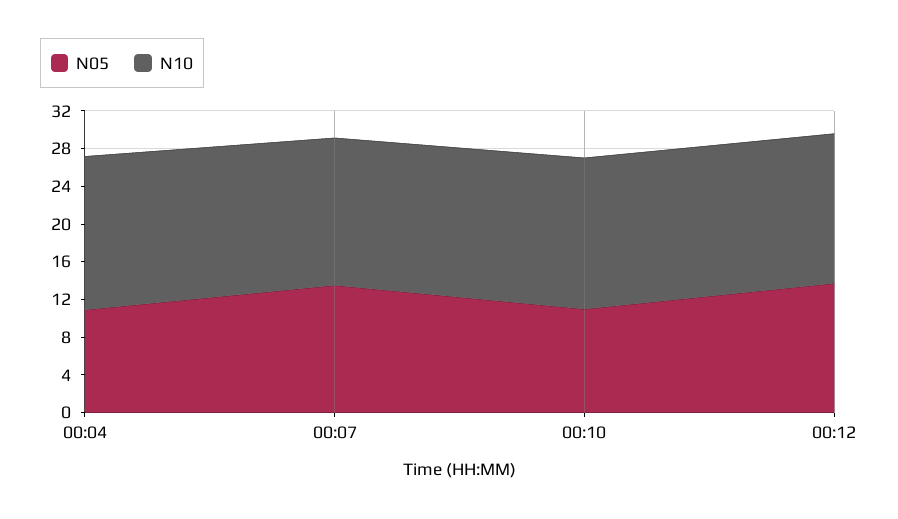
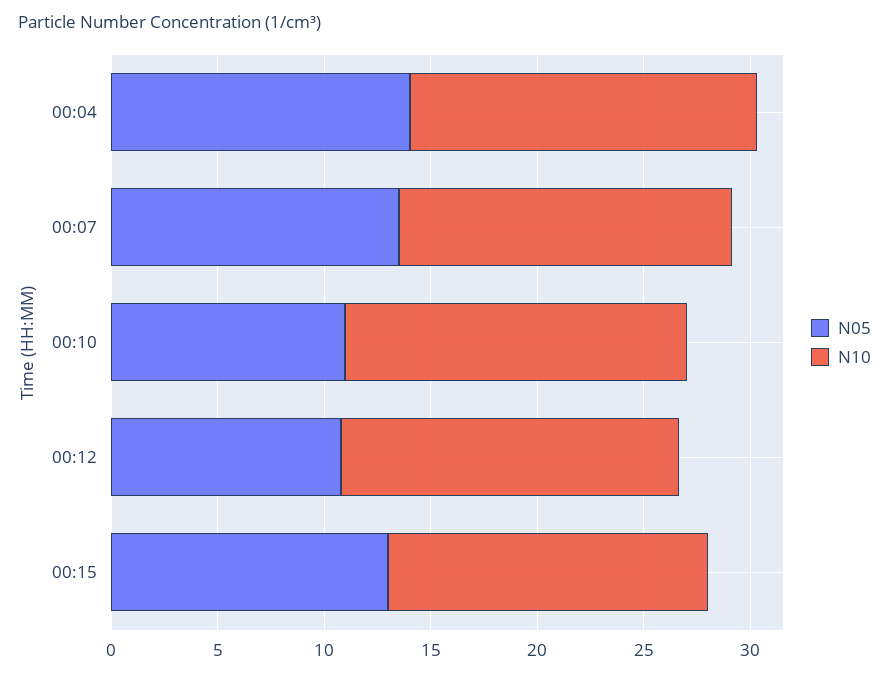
N05, 00:04: 11 -> 14
N05, 00:12: 14 -> 11
N05, 00:15: none -> 13
N10, 00:15: none -> 15

